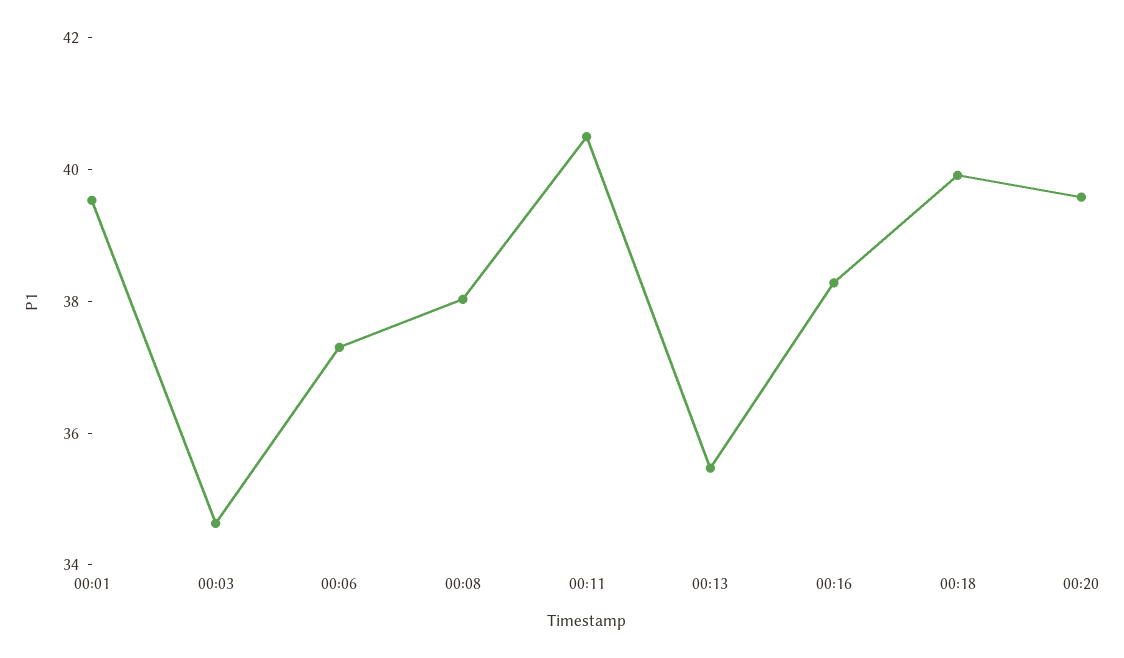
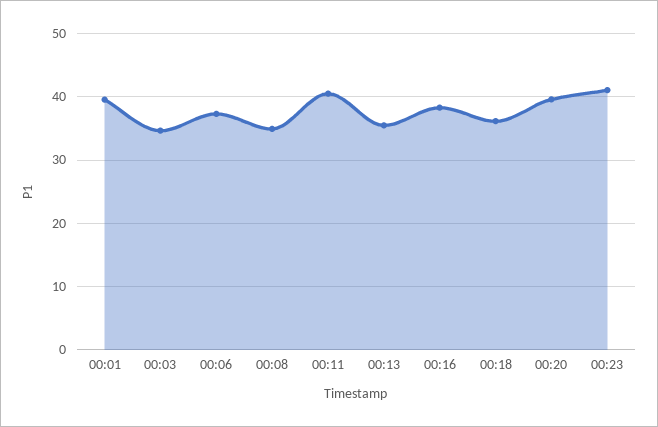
00:08: 38 -> 35
00:18: 40 -> 36
00:23: none -> 41

